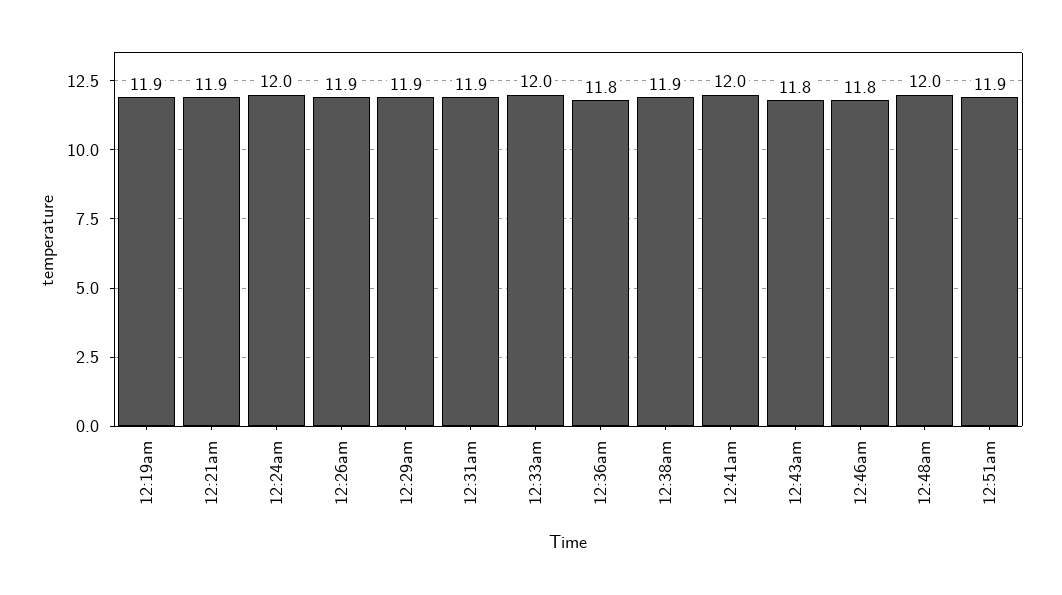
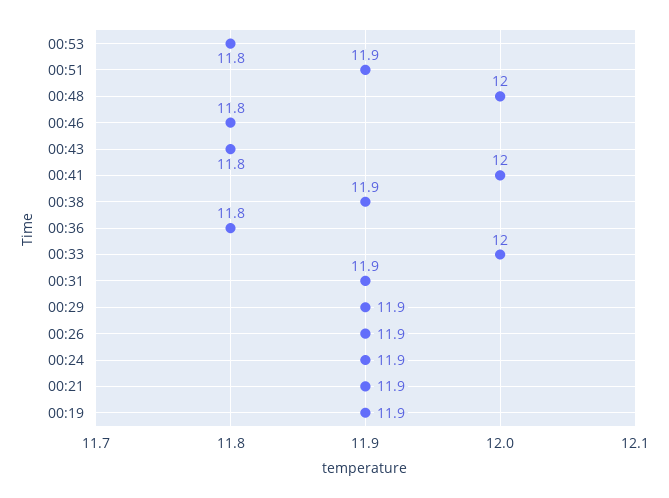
12:24am: 12 -> 11.9
00:53: none -> 11.8

